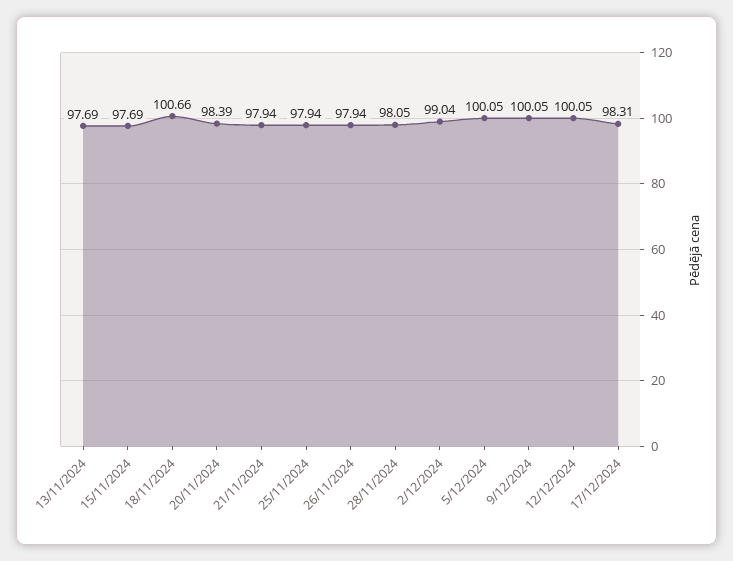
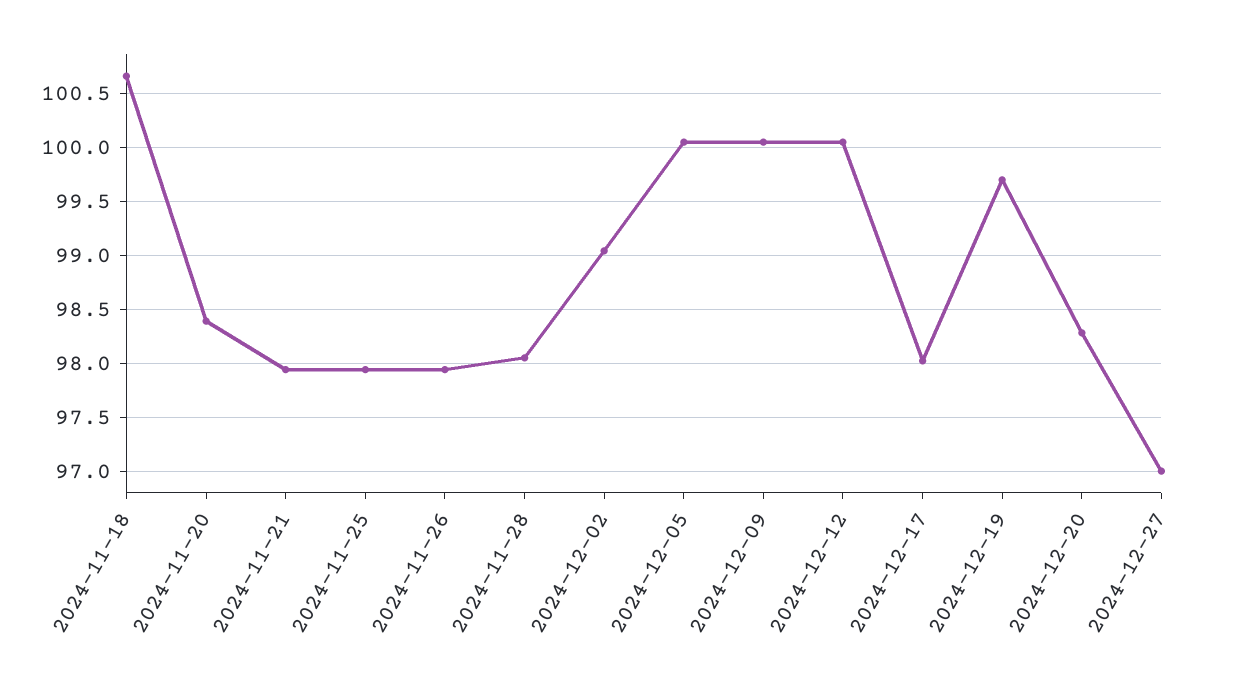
13/11/2024: 97.69 -> none
15/11/2024: 97.69 -> none
17/12/2024: 98.31 -> 98
2024-12-19: none -> 99.7
2024-12-20: none -> 98.3
2024-12-27: none -> 97

